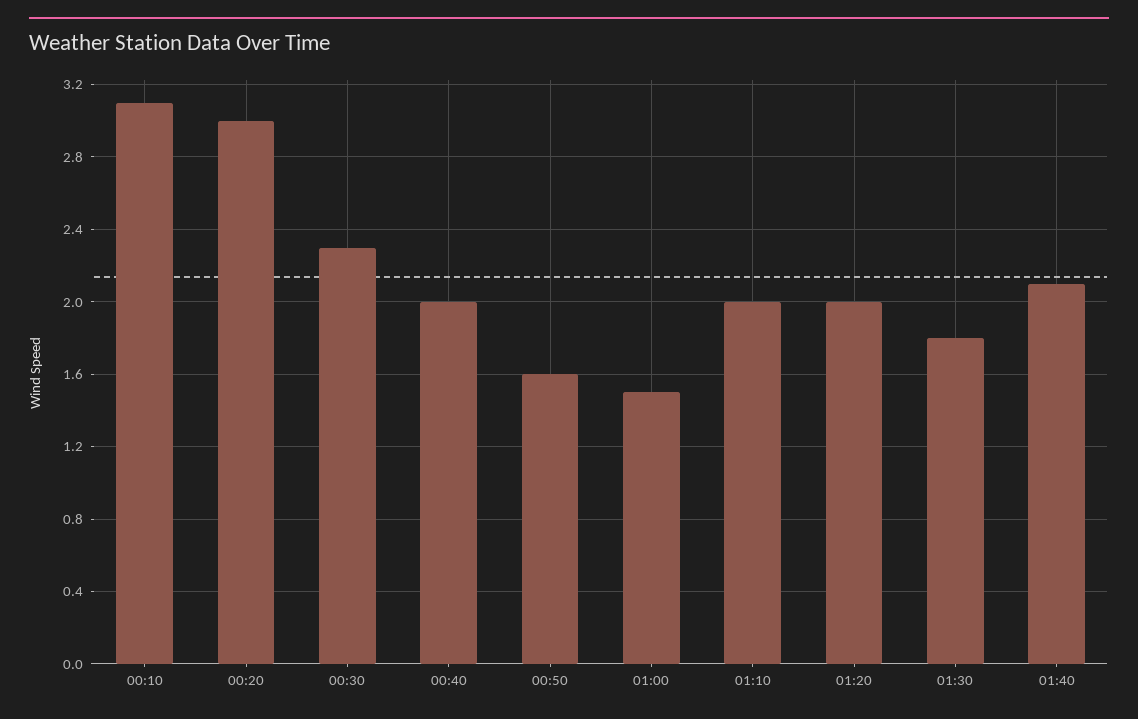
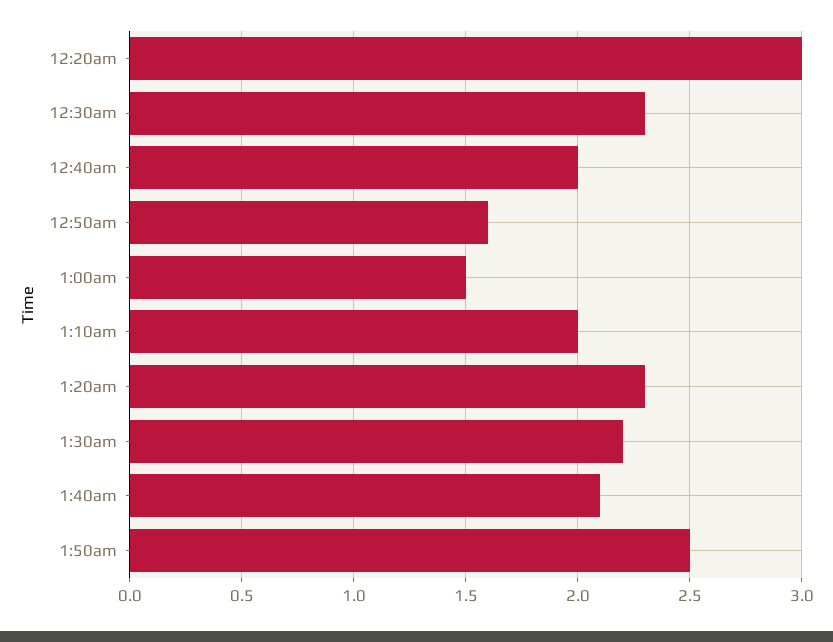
00:10: 3.1 -> none
01:20: 2 -> 2.3
01:30: 1.8 -> 2.2
1:50am: none -> 2.5

